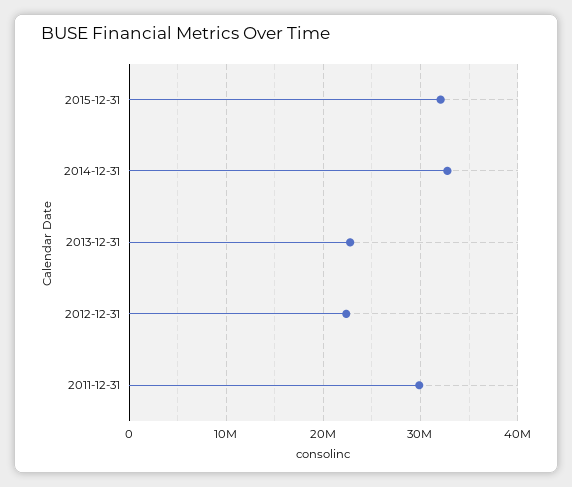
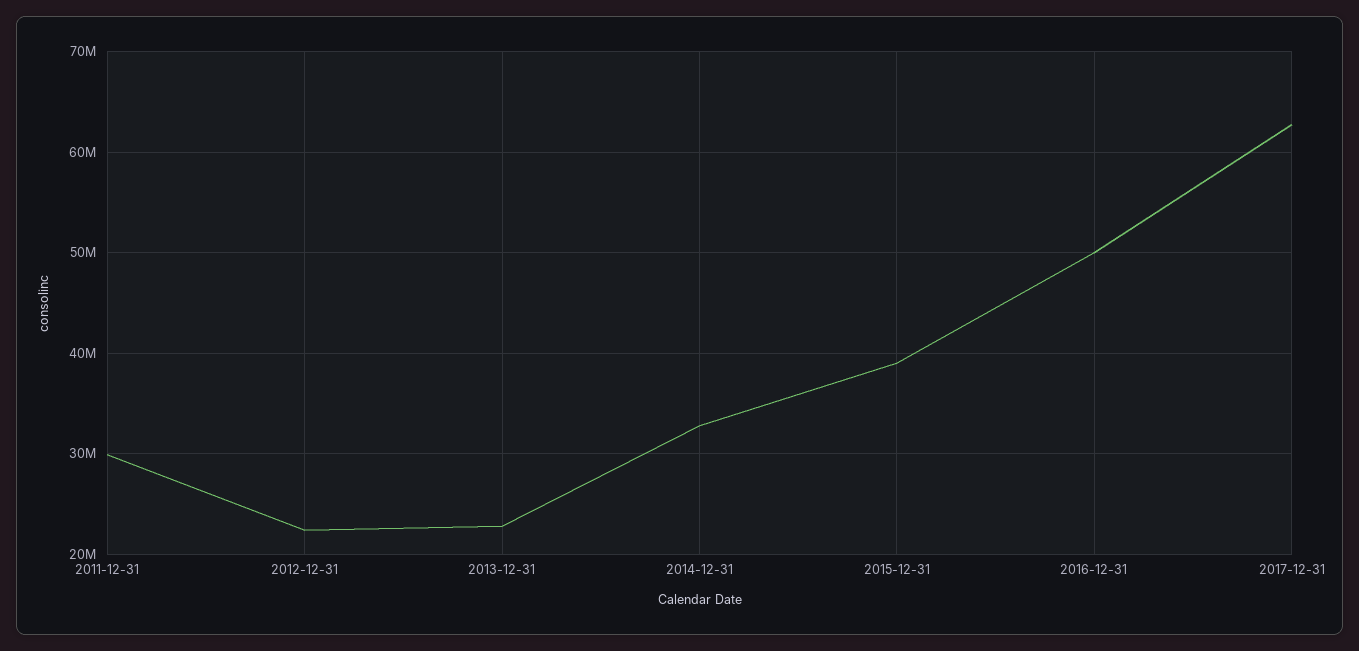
2015-12-31: 32000000 -> 39000000
2016-12-31: none -> 50000000
2017-12-31: none -> 63000000

